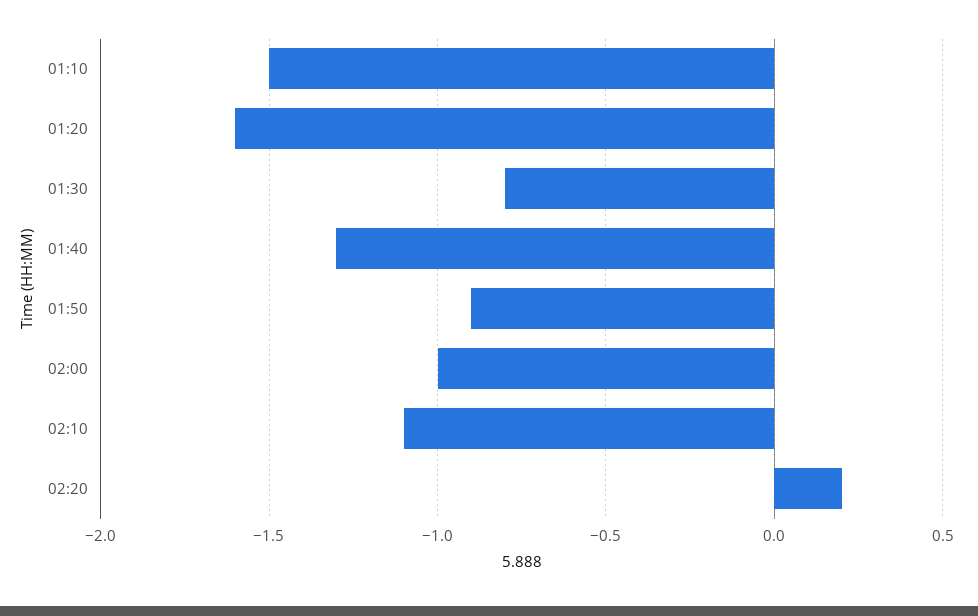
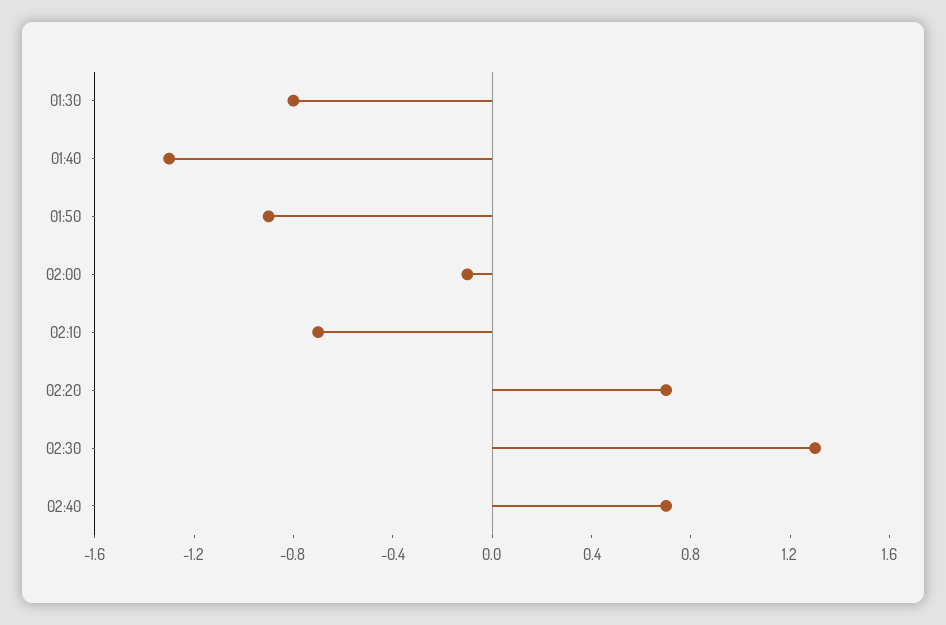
01:10: -1.5 -> none
01:20: -1.6 -> none
02:00: -1 -> -0.1
02:10: -1.1 -> -0.7
02:20: 0.2 -> 0.7
02:30: none -> 1.3
02:40: none -> 0.7

